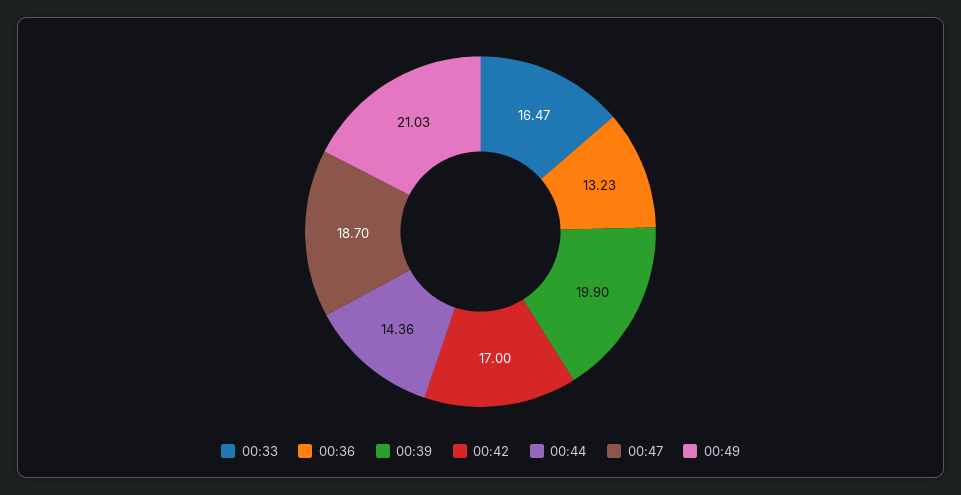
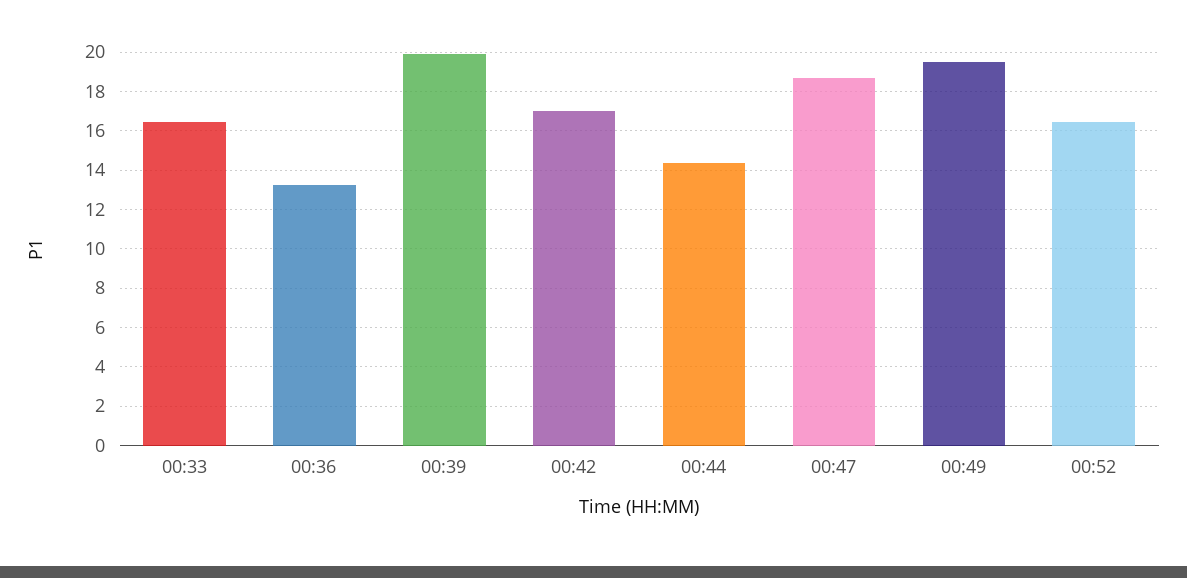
00:49: 21.03 -> 19.5
00:52: none -> 16.5

